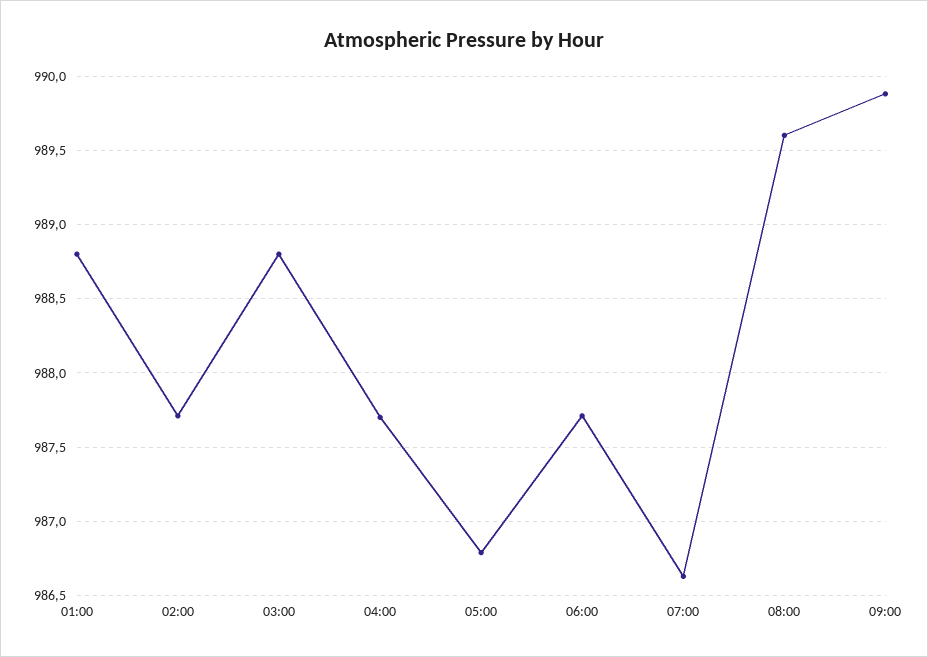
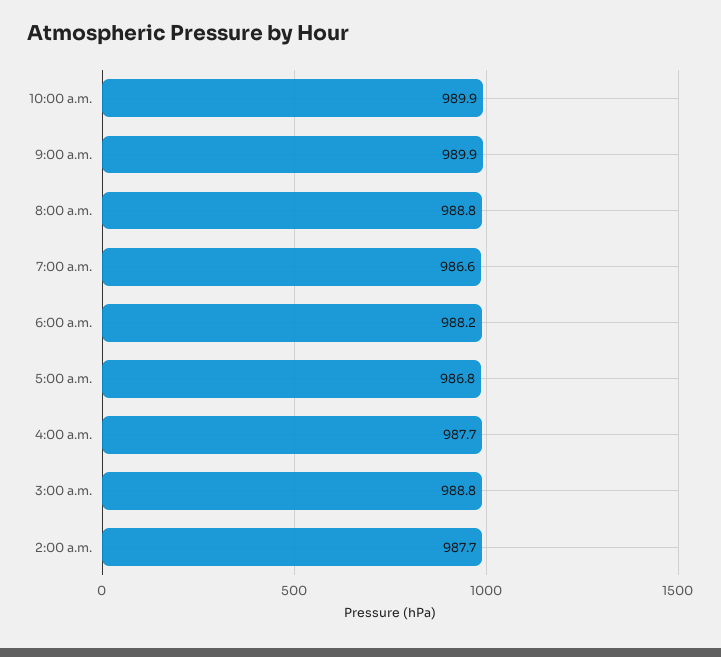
01:00: 988.8 -> none
06:00: 987.7 -> 988.2
08:00: 989.6 -> 988.8
10:00 a.m.: none -> 989.9

